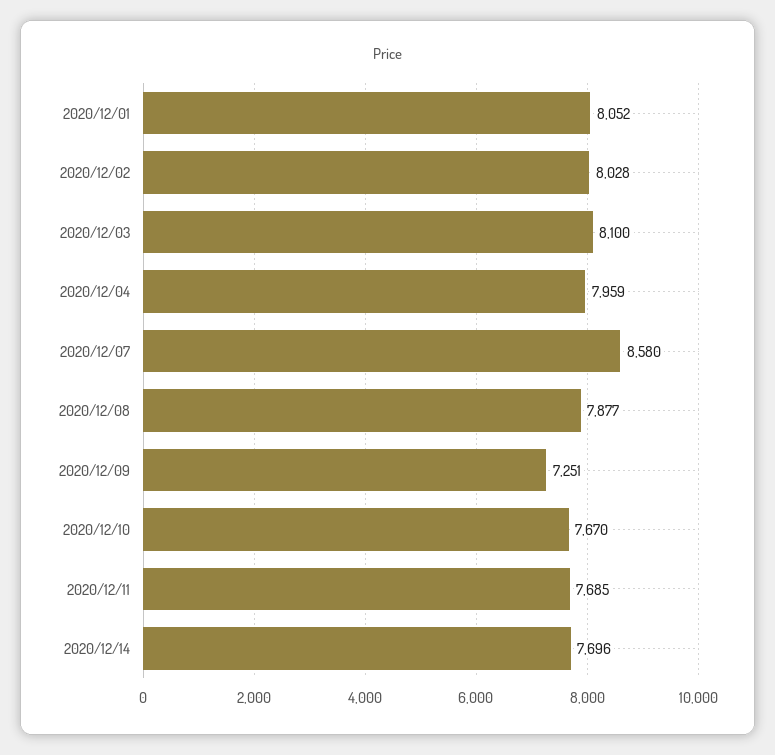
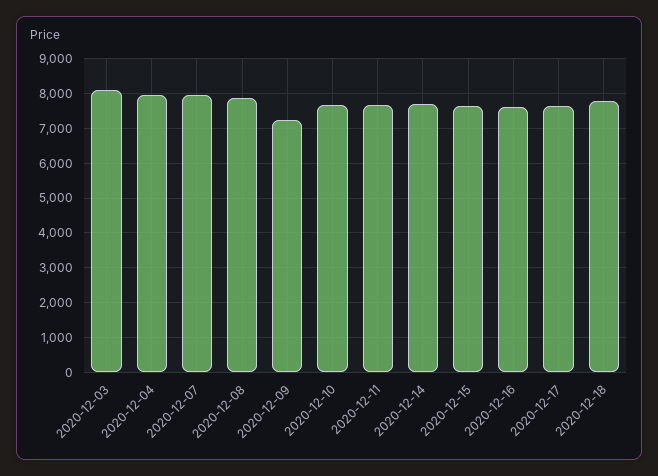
2020/12/01: 8052 -> none
2020/12/02: 8028 -> none
2020/12/07: 8580 -> 8000
2020-12-15: none -> 7600
2020-12-16: none -> 7600
2020-12-17: none -> 7600
2020-12-18: none -> 7800

